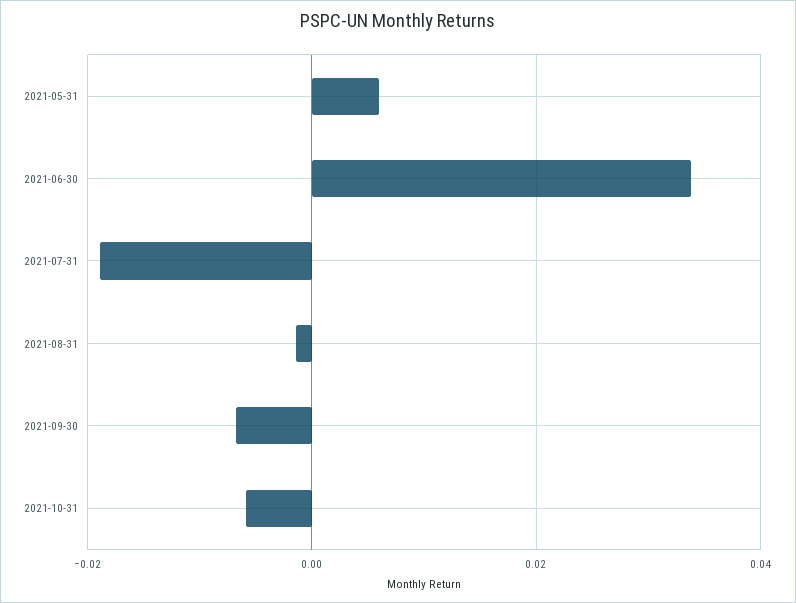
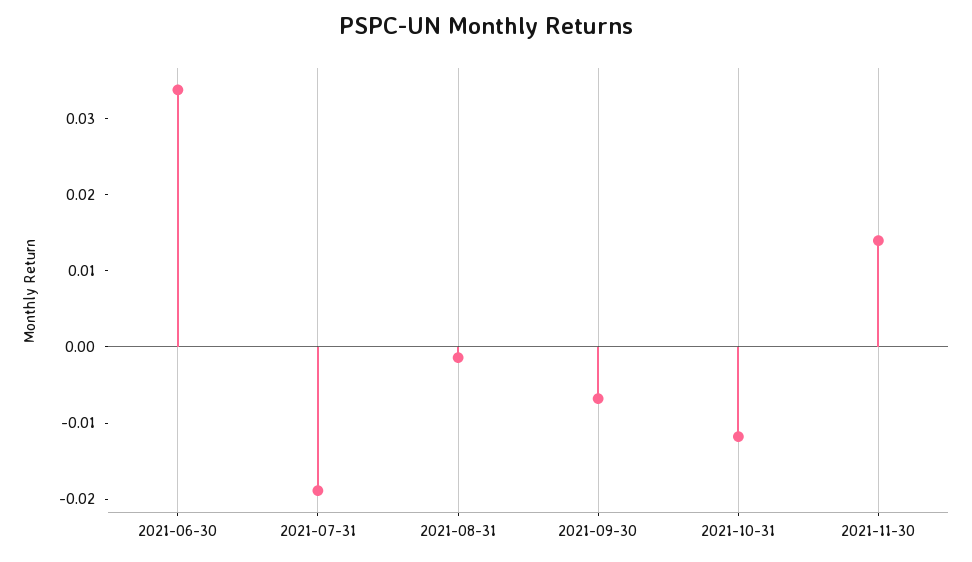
2021-05-31: 0.006 -> none
2021-10-31: -0.006 -> -0.012
2021-11-30: none -> 0.014

